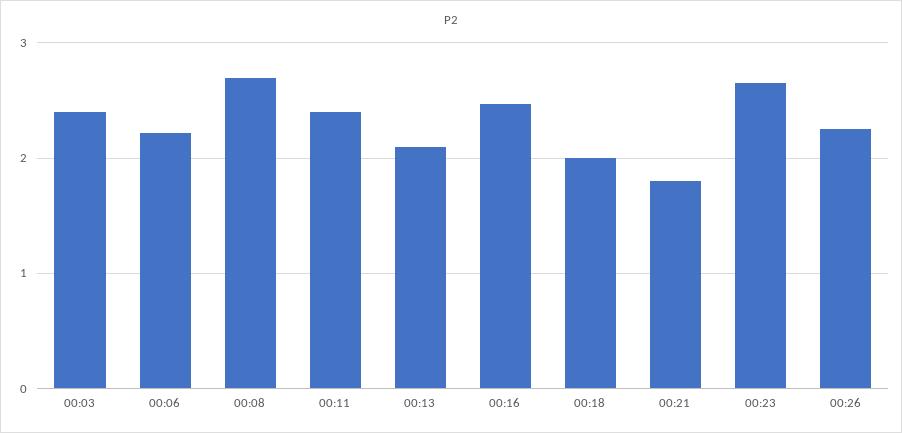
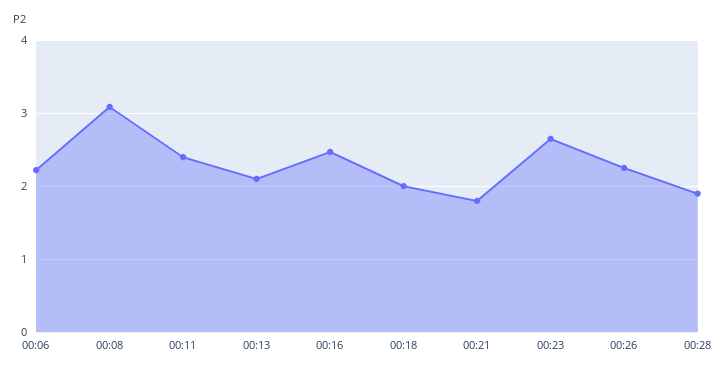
00:03: 2.4 -> none
00:08: 2.7 -> 3.1
00:28: none -> 1.9

